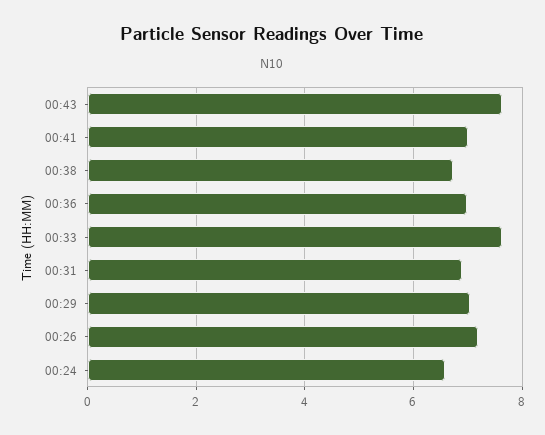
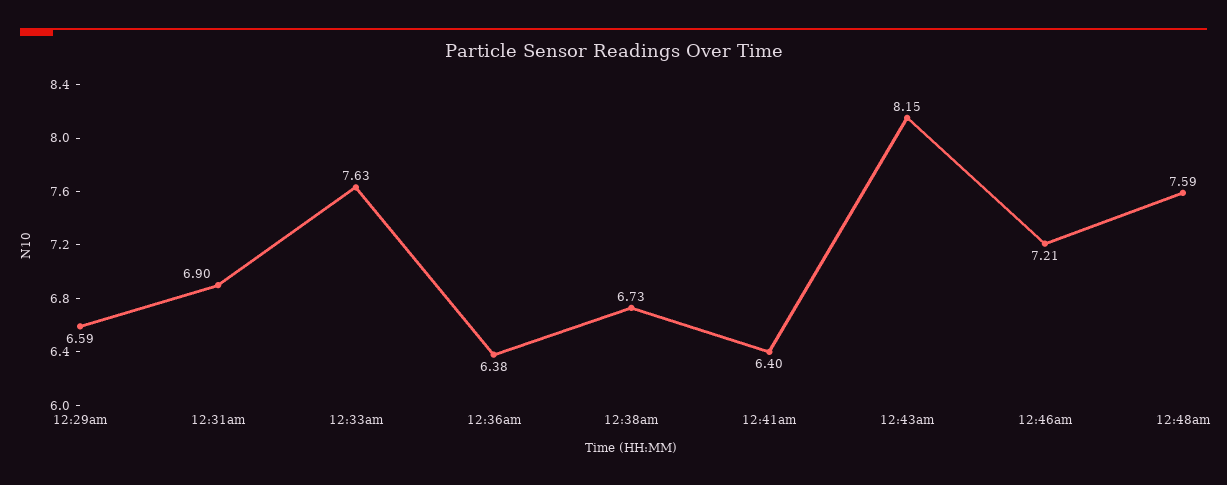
00:43: 7.6 -> 8.15
00:41: 7 -> 6.4
00:36: 7 -> 6.38
00:29: 7 -> 6.59
00:26: 7.2 -> none
00:24: 6.6 -> none
12:46am: none -> 7.21
12:48am: none -> 7.59

